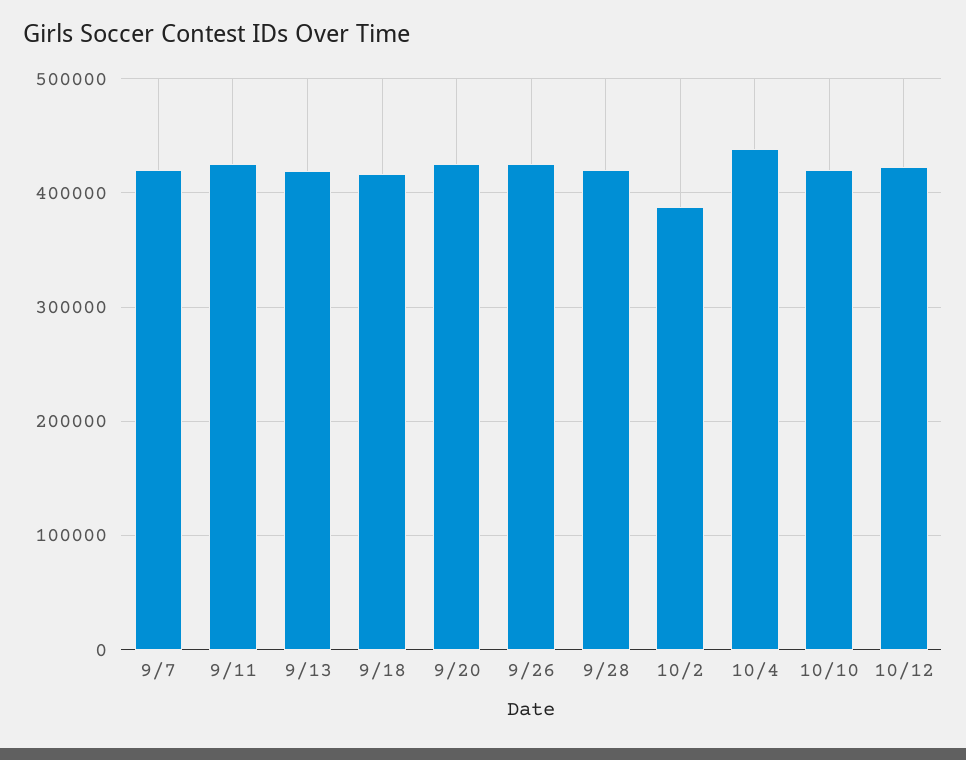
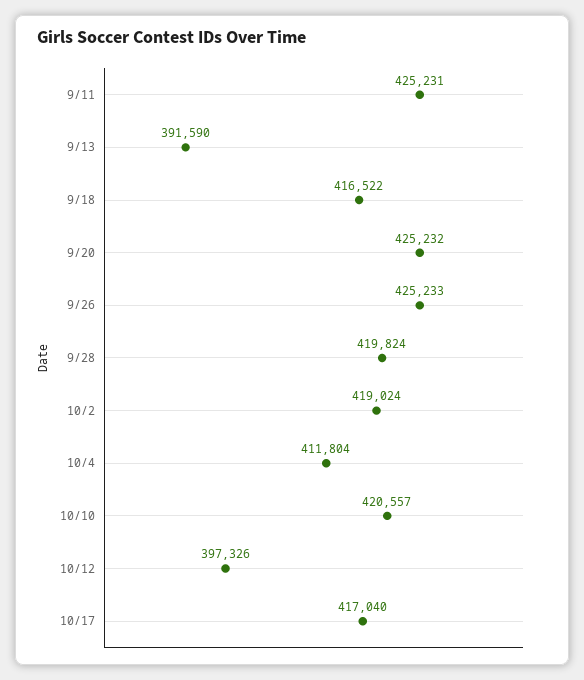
9/7: 420000 -> none
9/13: 420000 -> 391590
10/2: 390000 -> 419024
10/4: 440000 -> 411804
10/12: 420000 -> 397326
10/17: none -> 417040

